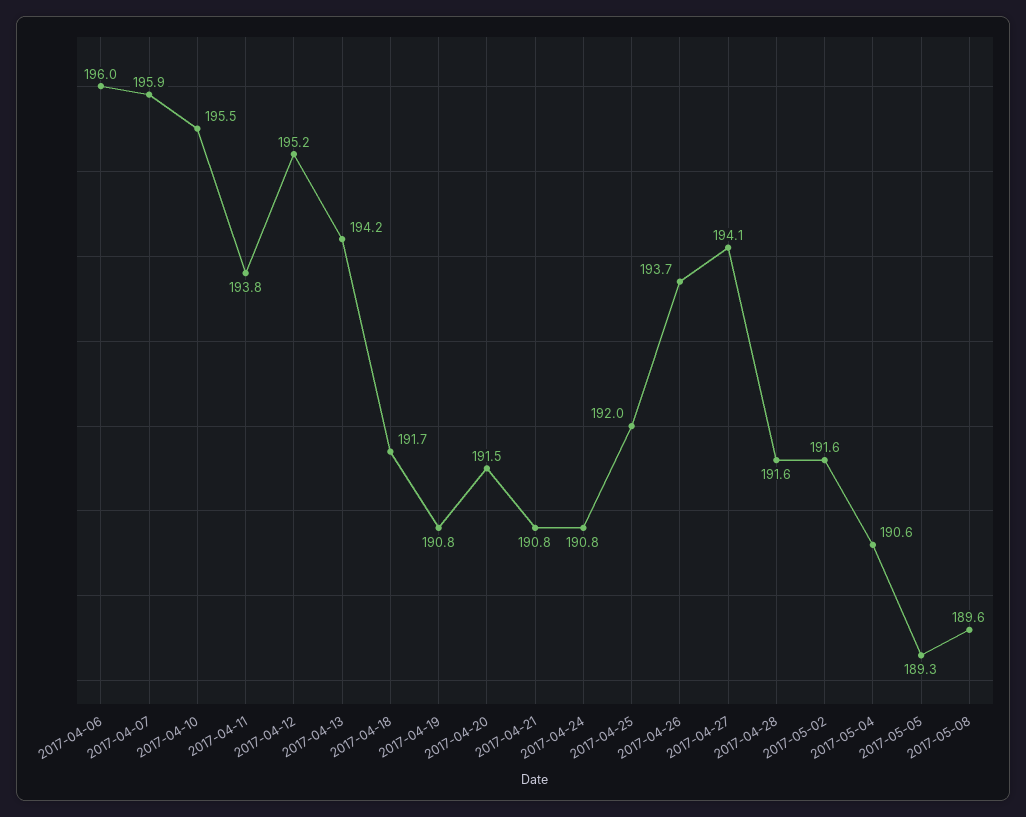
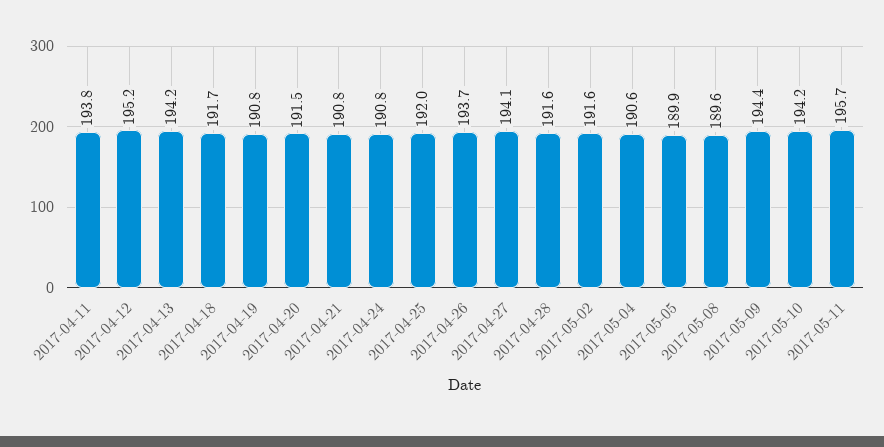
2017-04-06: 196 -> none
2017-04-07: 195.9 -> none
2017-04-10: 195.5 -> none
2017-05-05: 189.3 -> 189.9
2017-05-09: none -> 194.4
2017-05-10: none -> 194.2
2017-05-11: none -> 195.7

